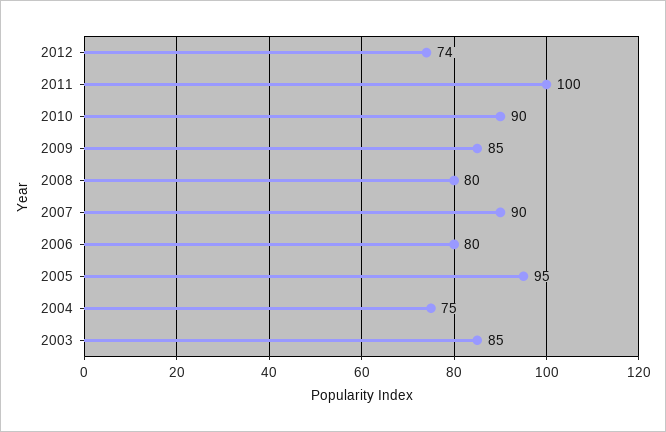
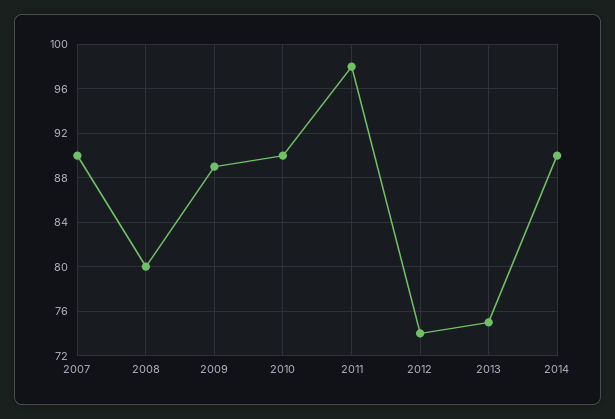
2011: 100 -> 98
2009: 85 -> 89
2006: 80 -> none
2005: 95 -> none
2004: 75 -> none
2003: 85 -> none
2013: none -> 75
2014: none -> 90

